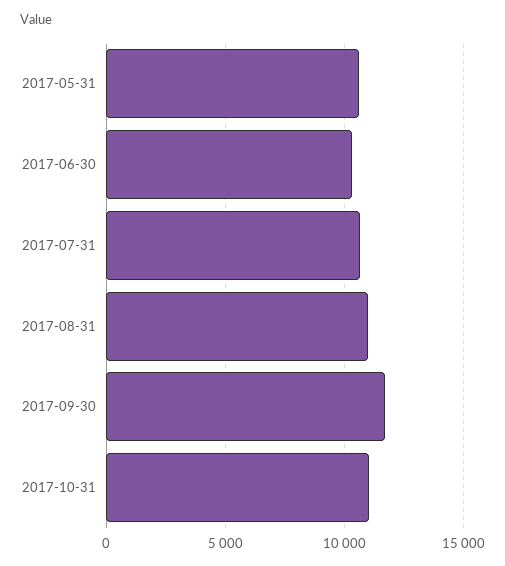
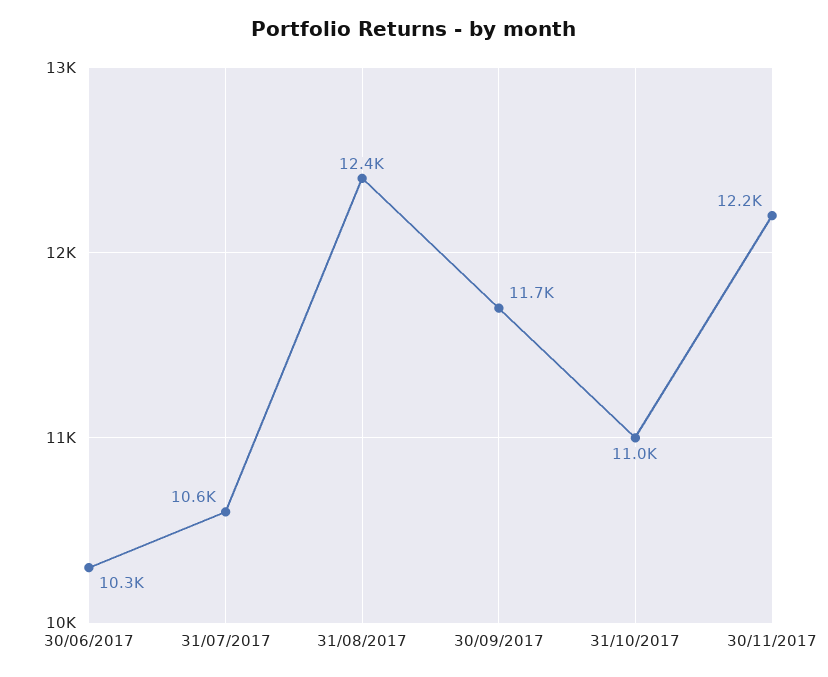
2017-05-31: 10500 -> none
2017-08-31: 11000 -> 12400
30/11/2017: none -> 12200

